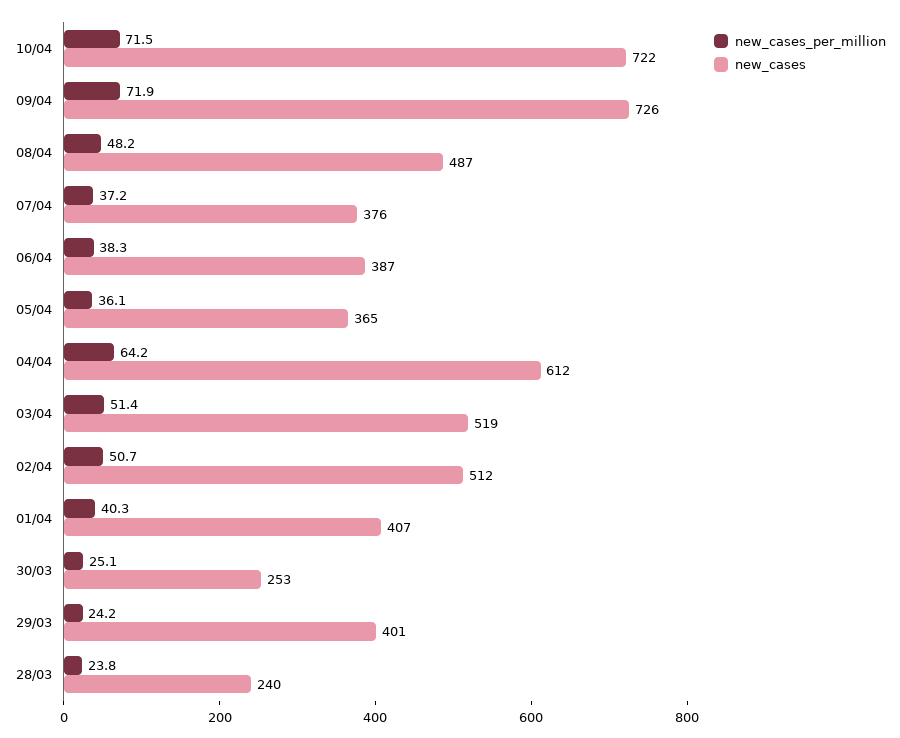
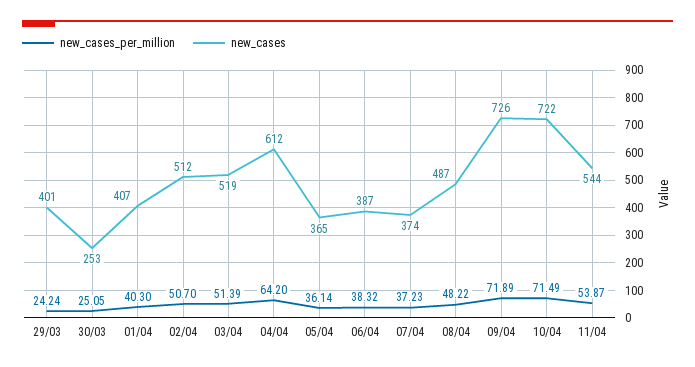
new_cases, 07/04: 376 -> 374
new_cases_per_million, 28/03: 23.8 -> none
new_cases, 28/03: 240 -> none
new_cases_per_million, 11/04: none -> 53.87
new_cases, 11/04: none -> 544

